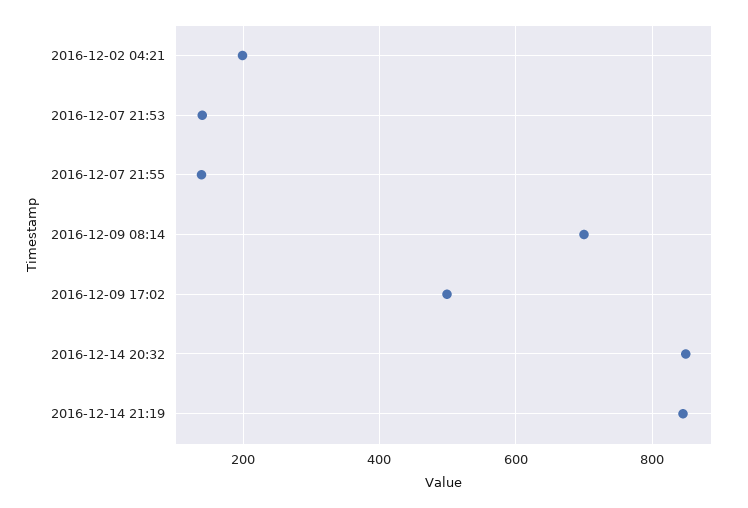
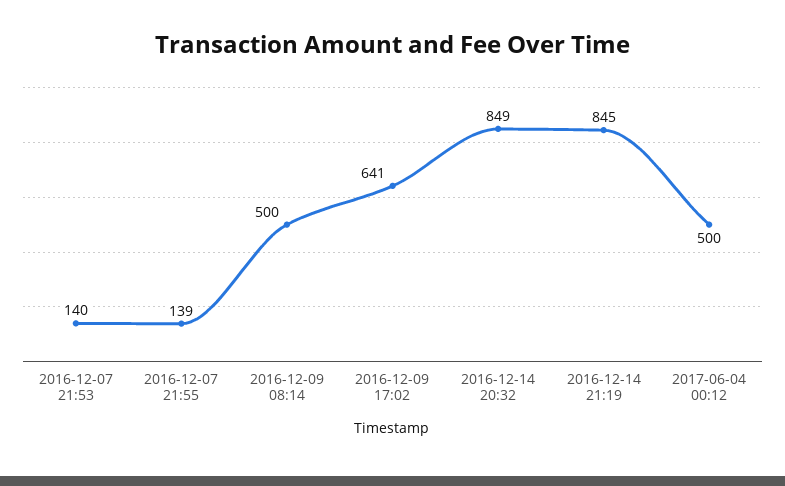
2016-12-02 04:21: 200 -> none
2016-12-09 08:14: 700 -> 500
2016-12-09 17:02: 500 -> 641
2017-06-04 00:12: none -> 500

